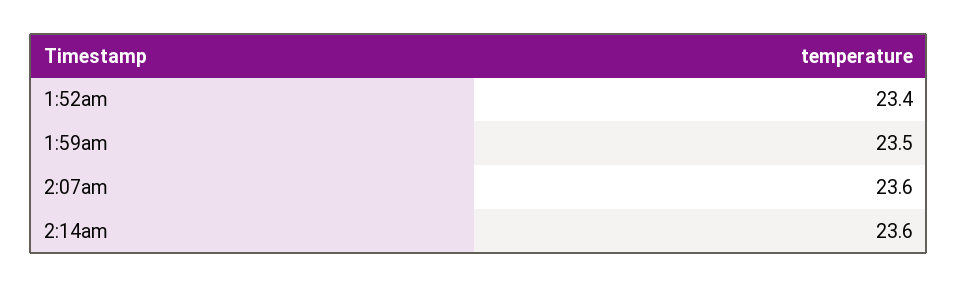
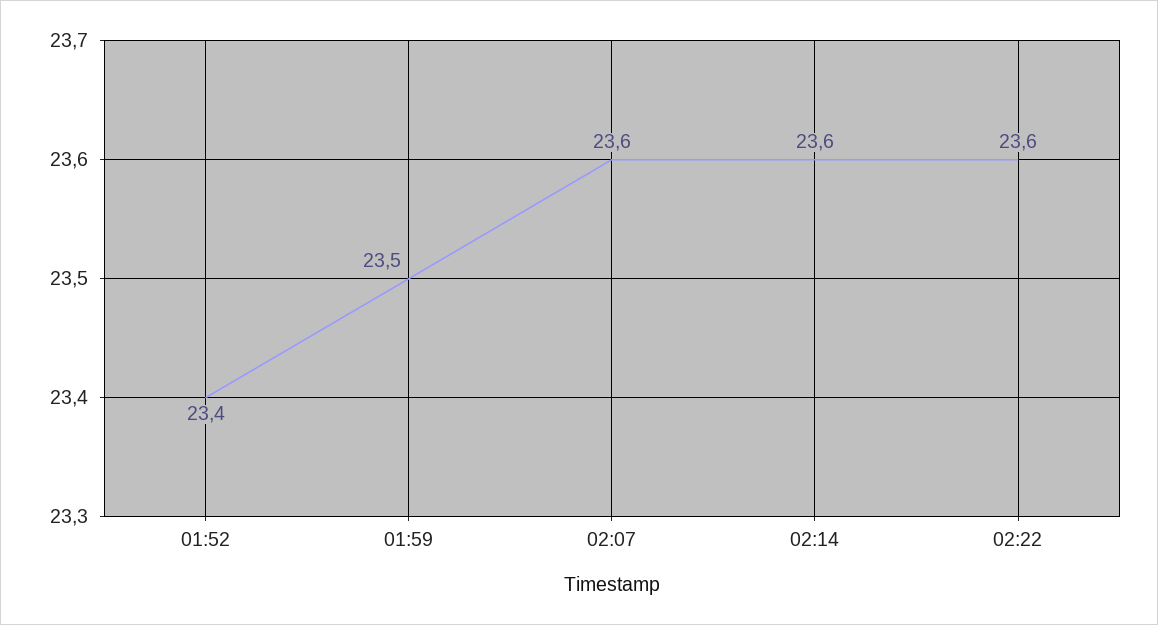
02:22: none -> 23.6

